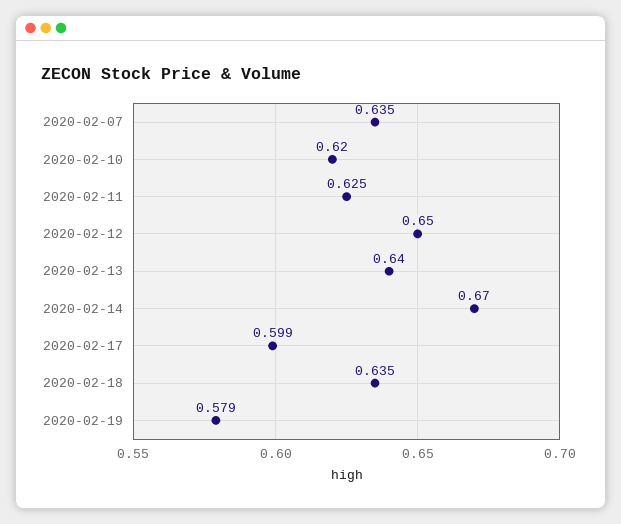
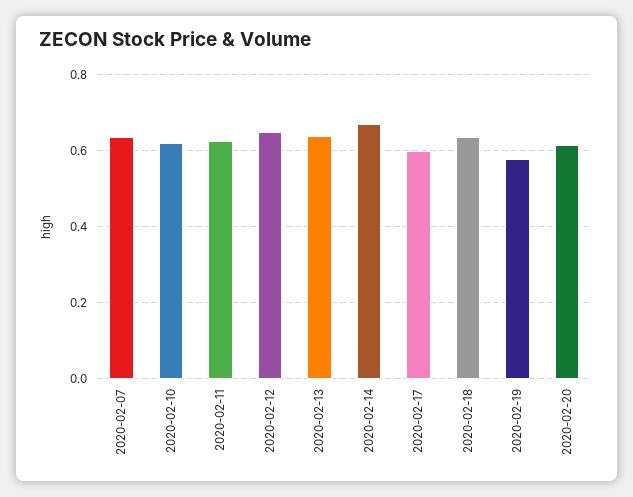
2020-02-20: none -> 0.62

